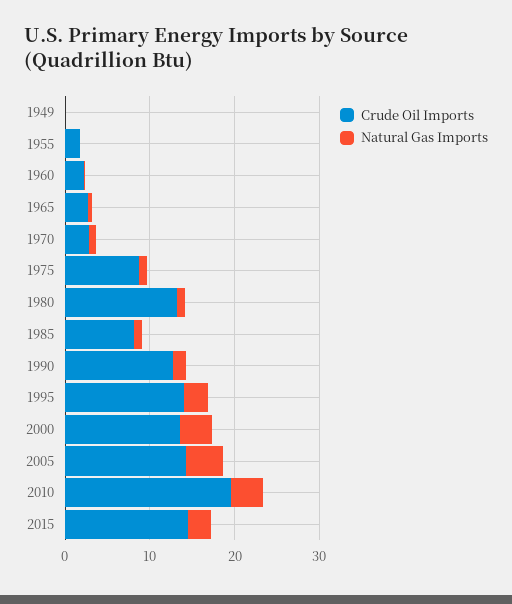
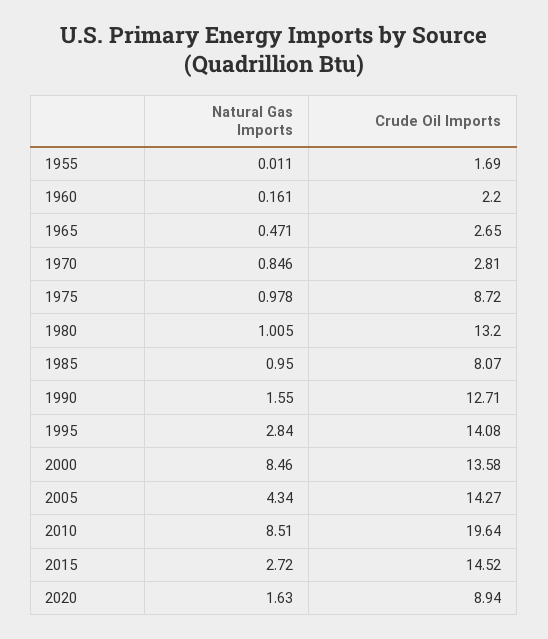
Crude Oil Imports, 1949: 0 -> none
Natural Gas Imports, 1949: 0 -> none
Natural Gas Imports, 2000: 4 -> 8.46
Natural Gas Imports, 2010: 4 -> 8.51
Natural Gas Imports, 2020: none -> 1.63
Crude Oil Imports, 2020: none -> 8.94

